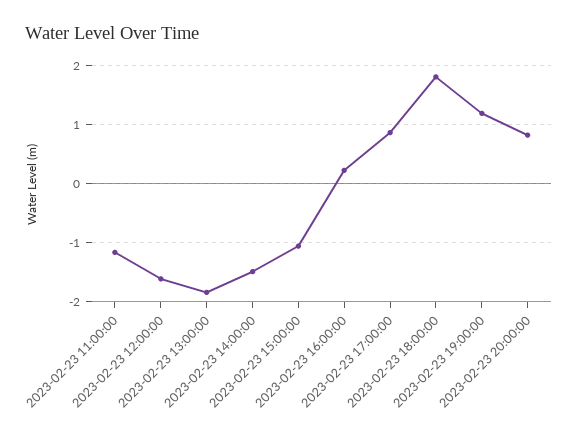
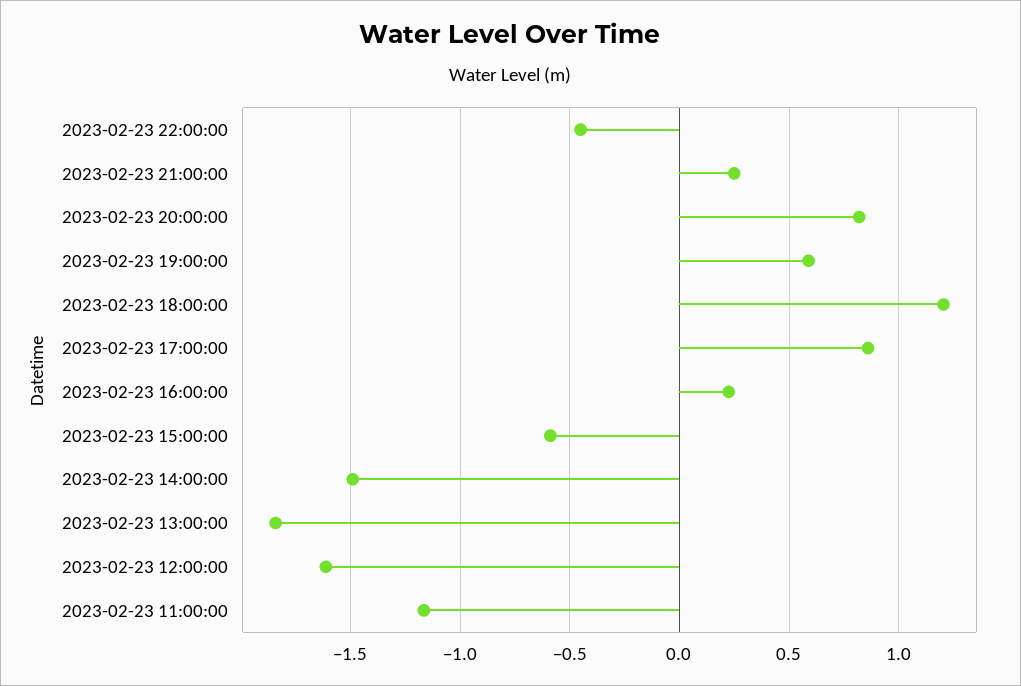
2023-02-23 15:00:00: -1 -> -0.6
2023-02-23 18:00:00: 1.8 -> 1.2
2023-02-23 19:00:00: 1.2 -> 0.6
2023-02-23 22:00:00: none -> -0.45
2023-02-23 21:00:00: none -> 0.25

